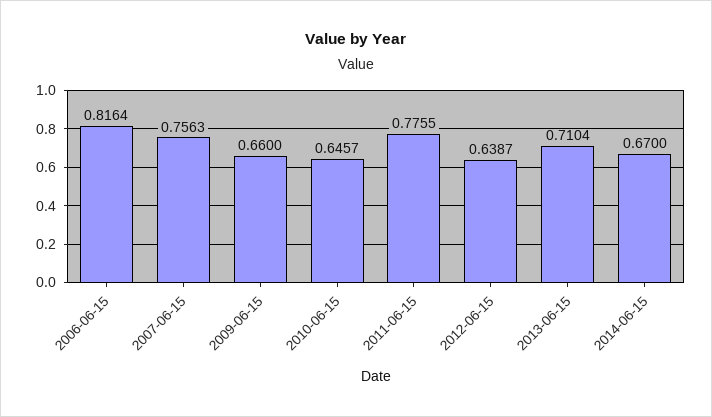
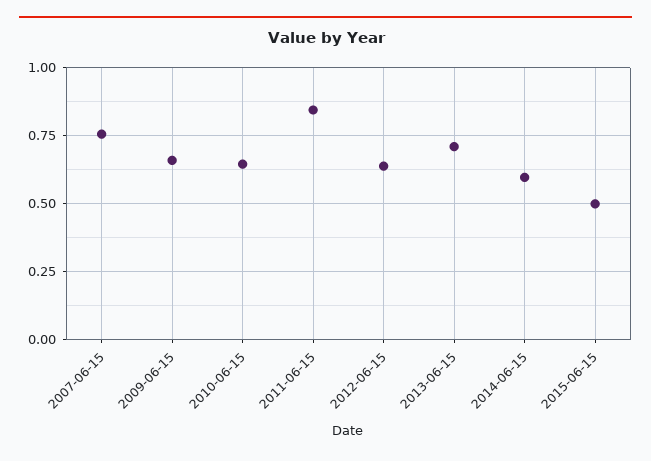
2006-06-15: 0.8164 -> none
2011-06-15: 0.7755 -> 0.85
2014-06-15: 0.67 -> 0.6
2015-06-15: none -> 0.5

